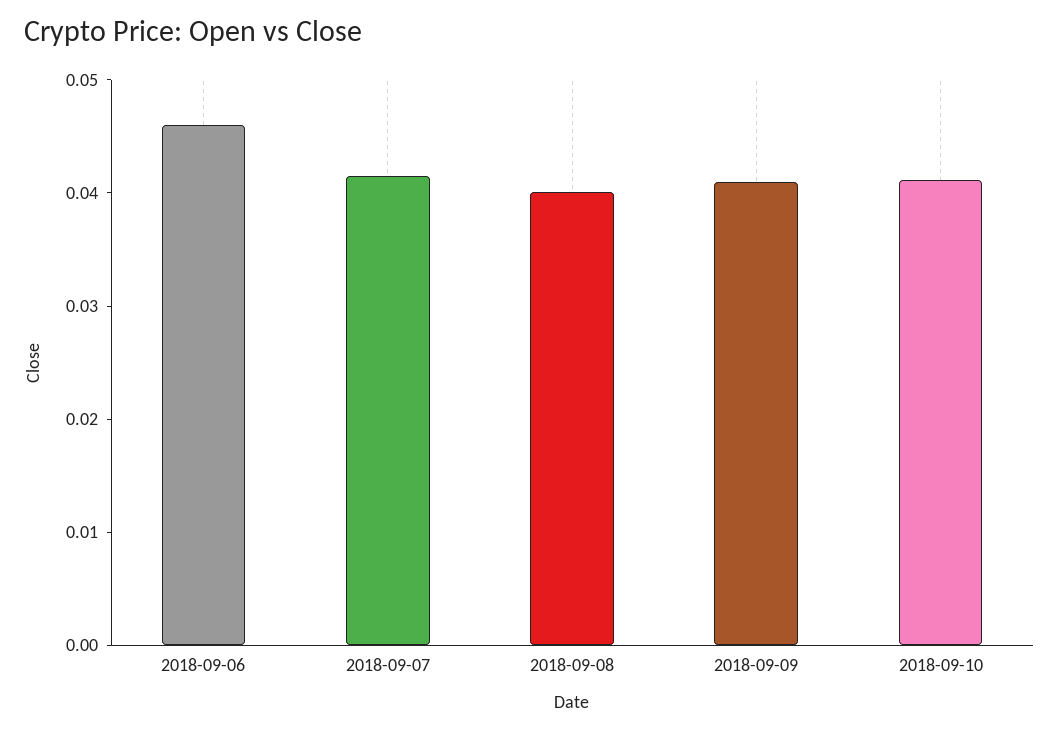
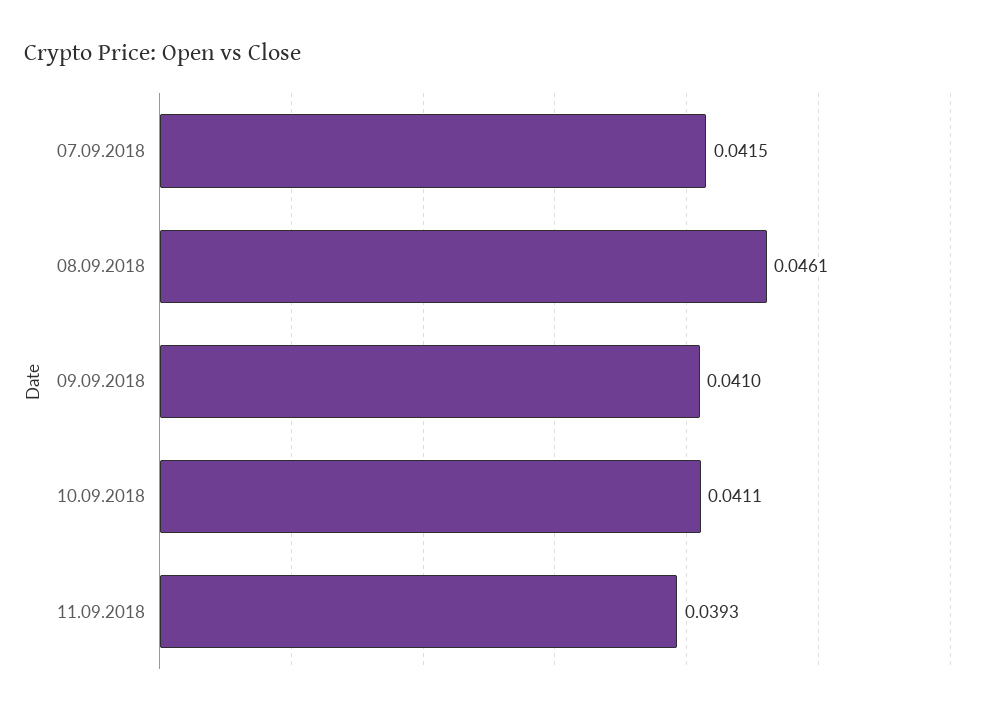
2018-09-06: 0.046 -> none
2018-09-08: 0.04 -> 0.0461
11.09.2018: none -> 0.0393

